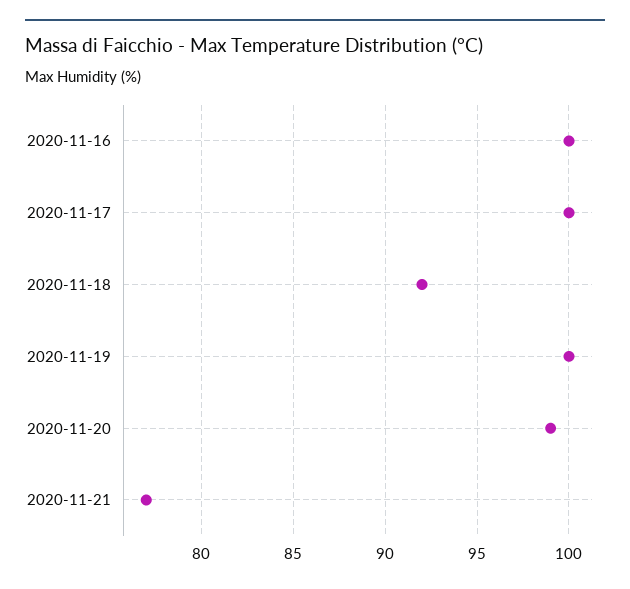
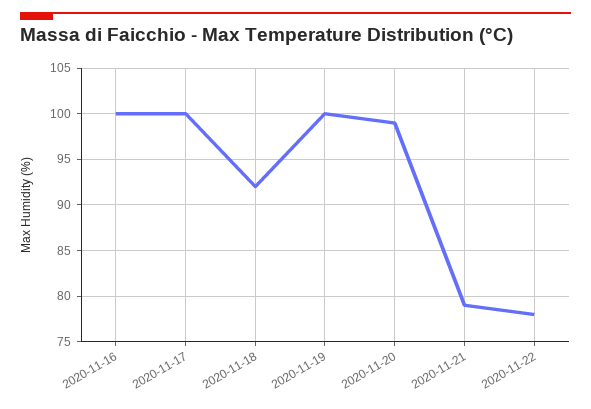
2020-11-21: 77 -> 79
2020-11-22: none -> 78

